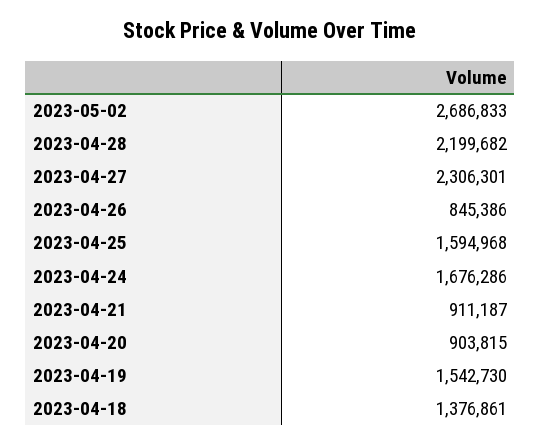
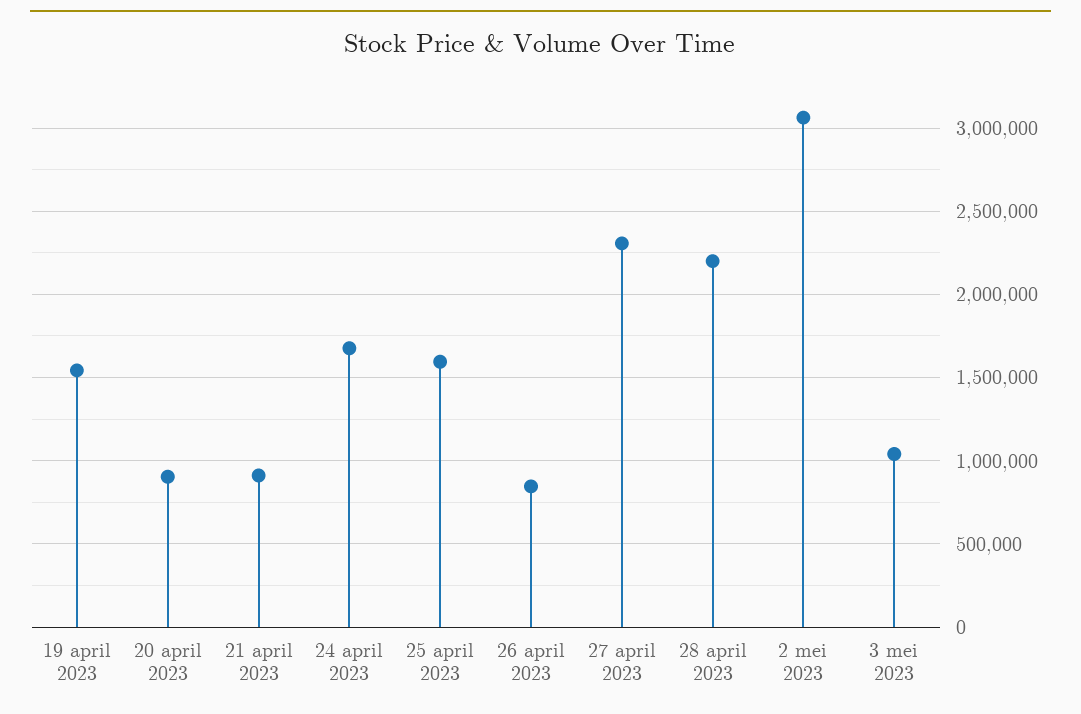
2023-05-02: 2686833 -> 3050000
2023-04-18: 1376861 -> none
3 mei 2023: none -> 1050000

